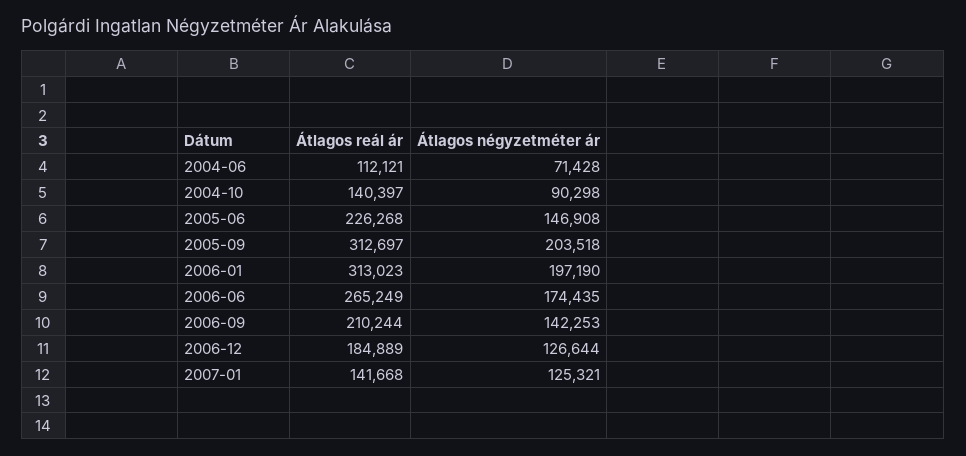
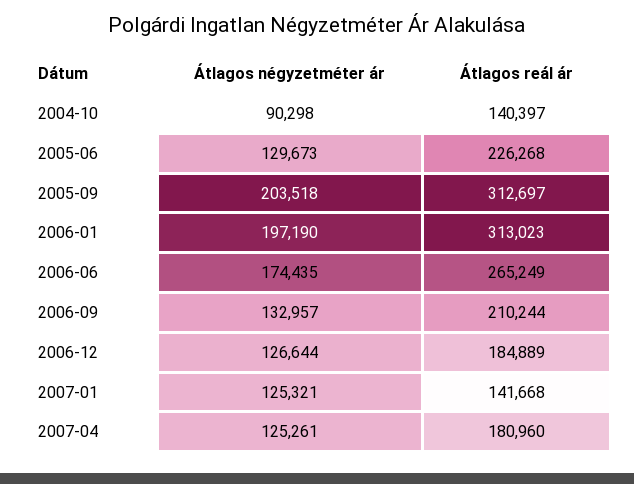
Átlagos reál ár, 2004-06: 112121 -> none
Átlagos négyzetméter ár, 2004-06: 71428 -> none
Átlagos négyzetméter ár, 2005-06: 146908 -> 129673
Átlagos négyzetméter ár, 2006-09: 142253 -> 132957
Átlagos négyzetméter ár, 2007-04: none -> 125261
Átlagos reál ár, 2007-04: none -> 180960

